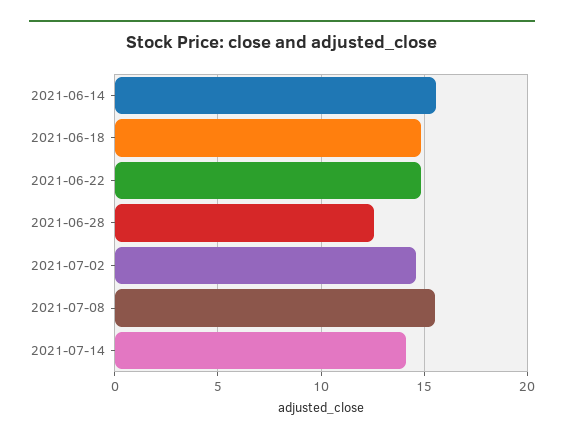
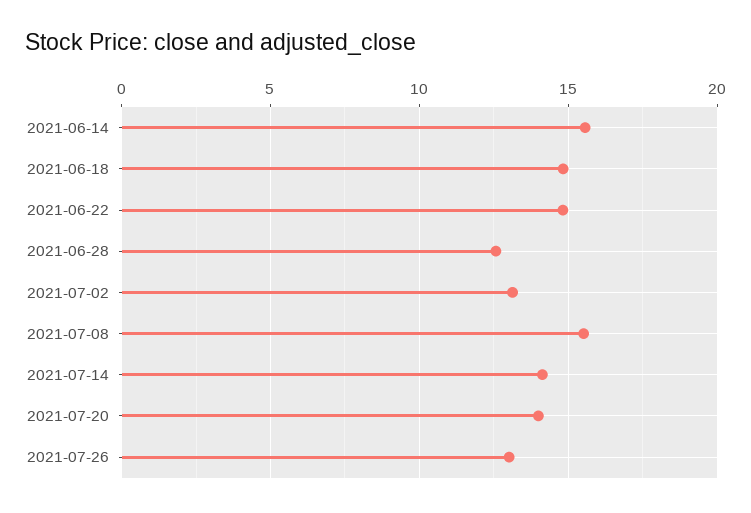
2021-07-02: 14.5 -> 13
2021-07-20: none -> 14
2021-07-26: none -> 13

